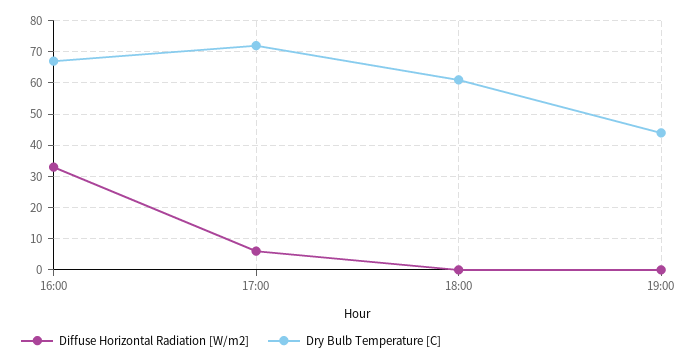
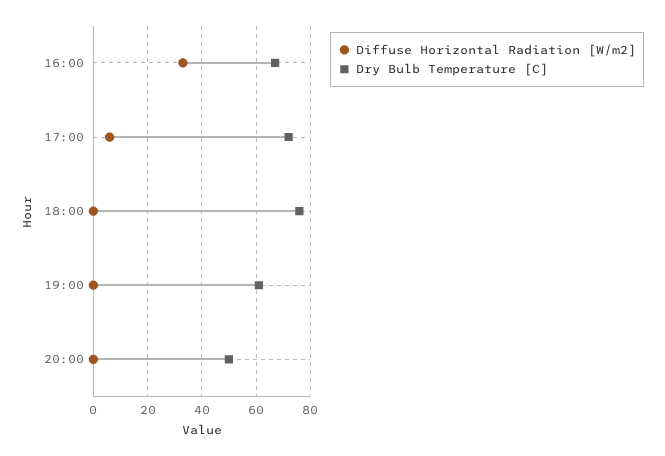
Dry Bulb Temperature [C], 18:00: 60 -> 75
Dry Bulb Temperature [C], 19:00: 45 -> 60
Diffuse Horizontal Radiation [W/m2], 20:00: none -> 0
Dry Bulb Temperature [C], 20:00: none -> 50

